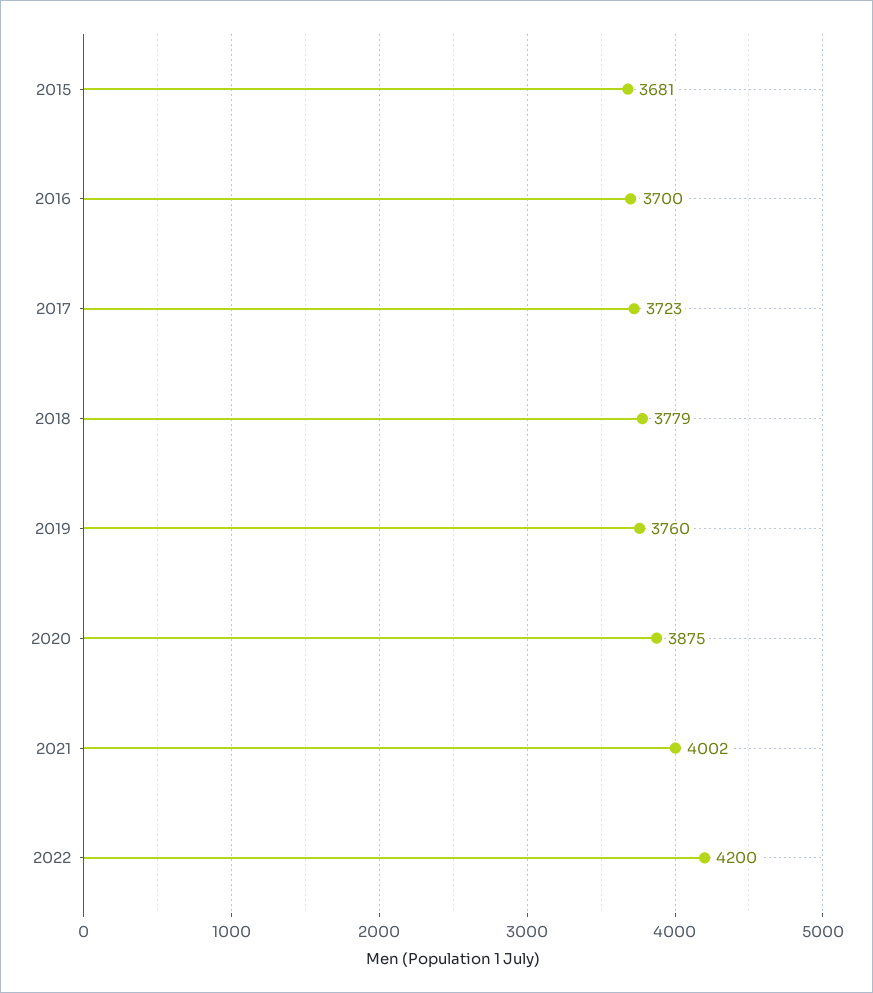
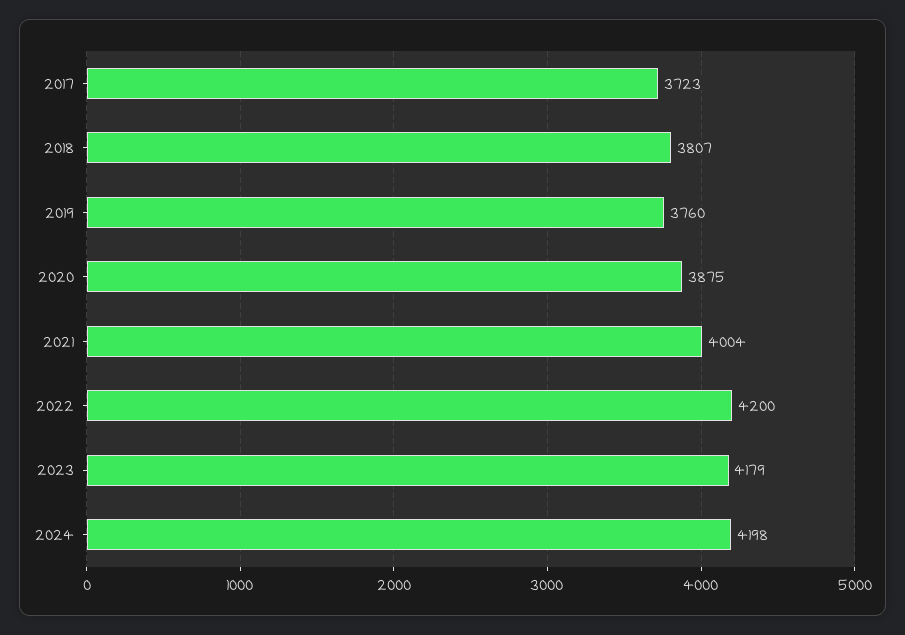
2015: 3681 -> none
2016: 3700 -> none
2018: 3779 -> 3807
2021: 4002 -> 4004
2023: none -> 4179
2024: none -> 4198

